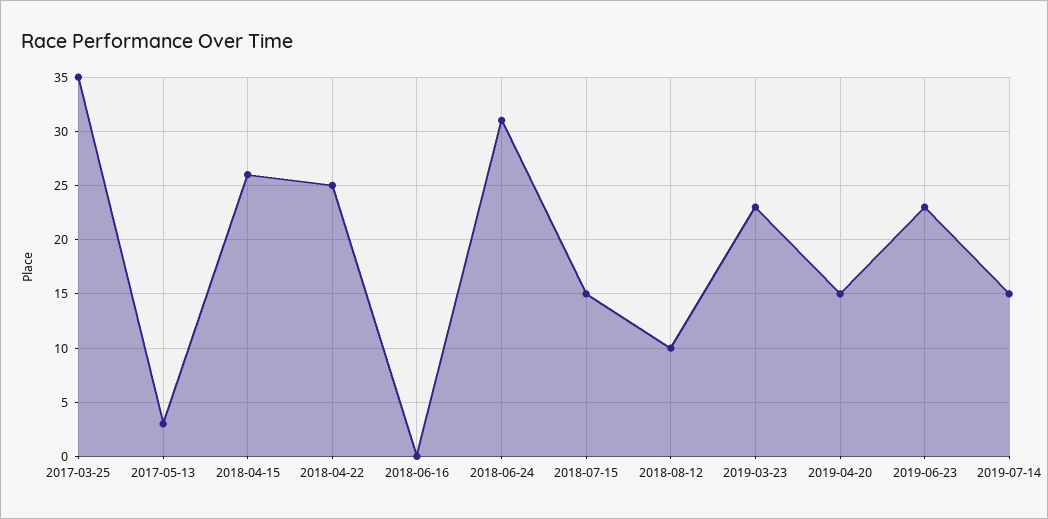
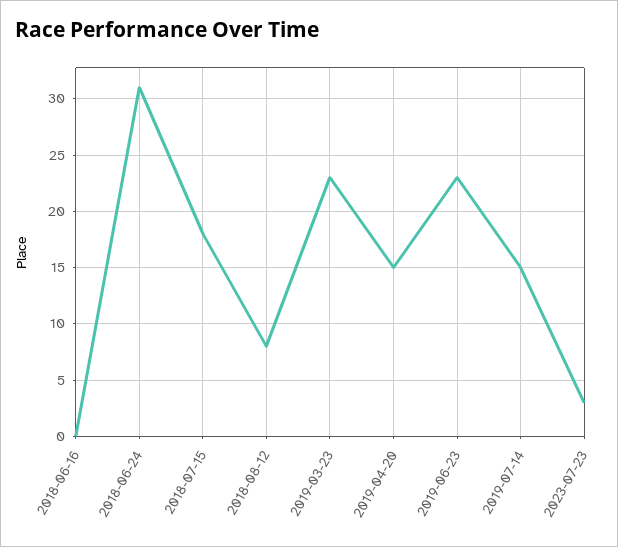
2017-03-25: 35 -> none
2017-05-13: 3 -> none
2018-04-15: 26 -> none
2018-04-22: 25 -> none
2018-07-15: 15 -> 18
2018-08-12: 10 -> 8
2023-07-23: none -> 3

